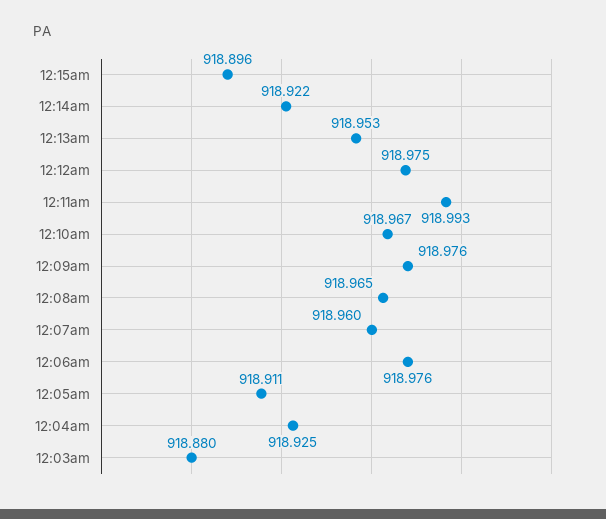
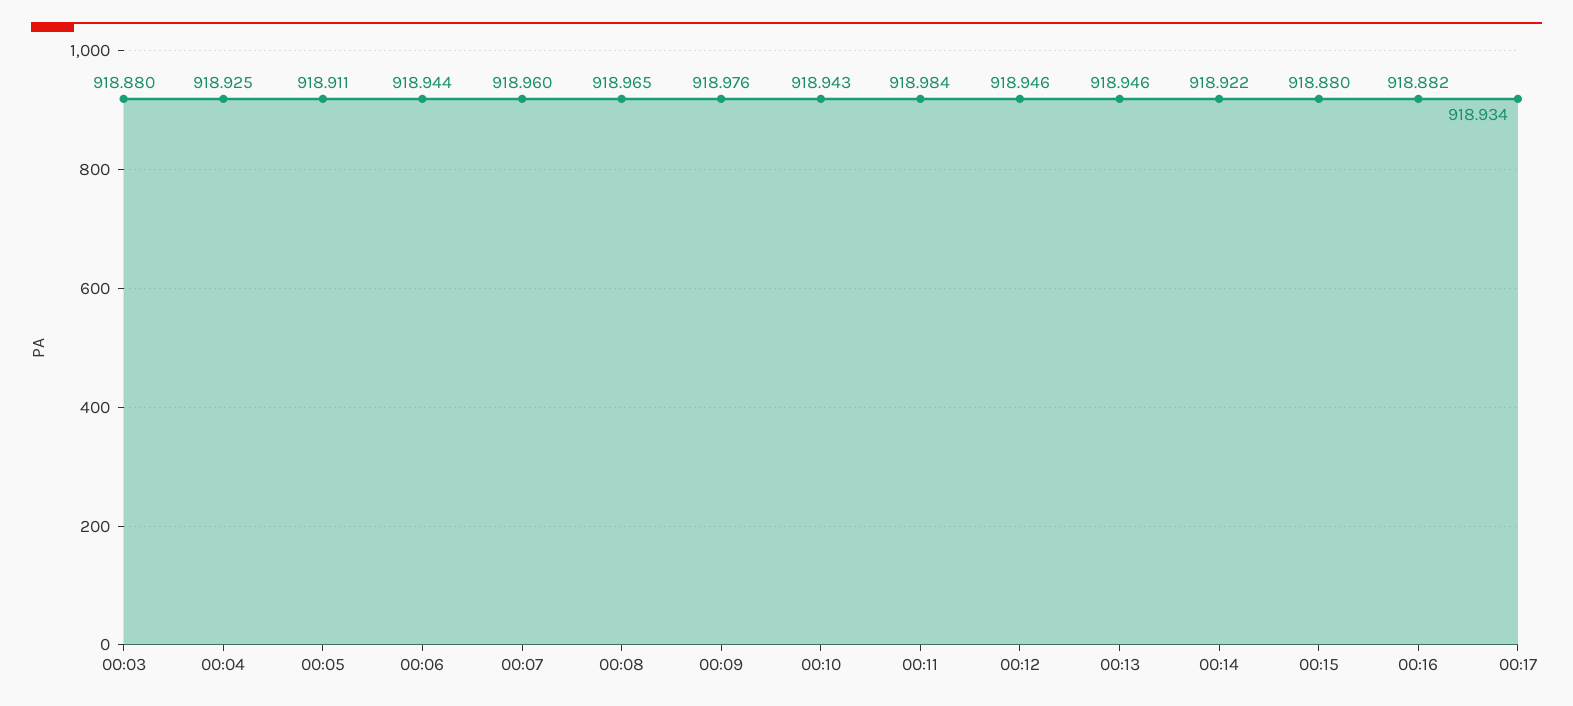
12:15am: 918.896 -> 918.88
12:13am: 918.953 -> 918.946
12:12am: 918.975 -> 918.946
12:11am: 918.993 -> 918.984
12:10am: 918.967 -> 918.943
12:06am: 918.976 -> 918.944
00:16: none -> 918.882
00:17: none -> 918.934

